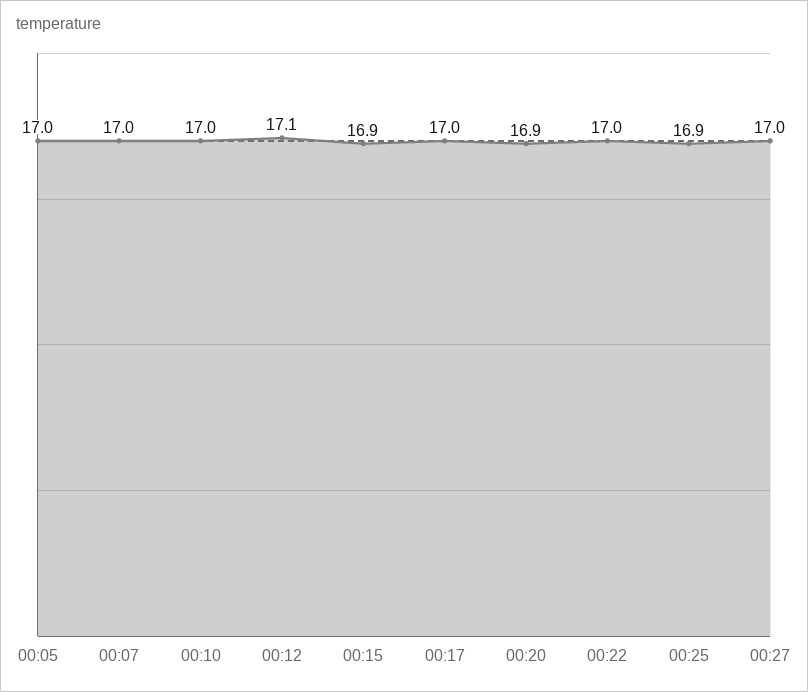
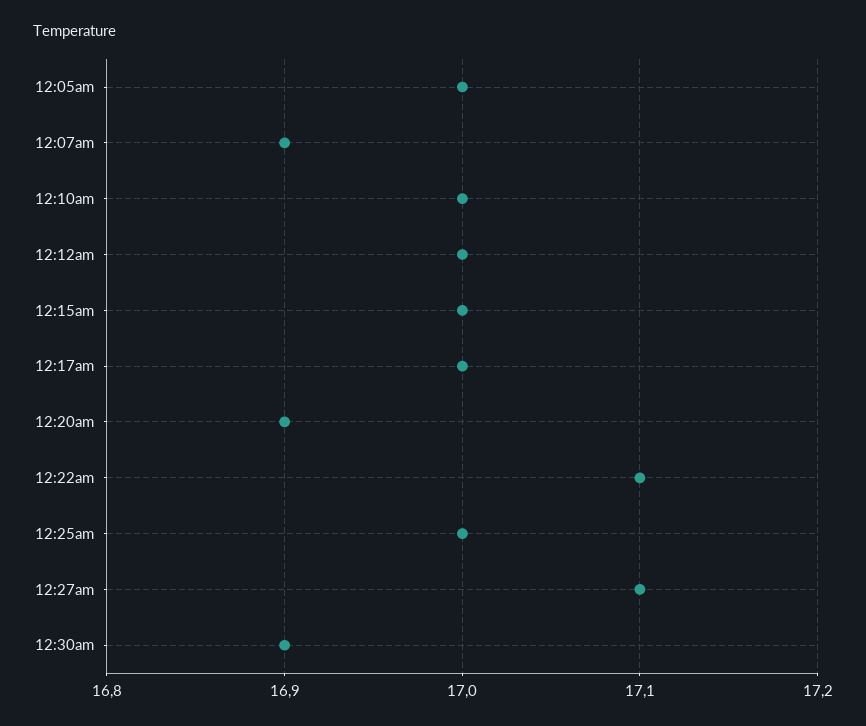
00:07: 17 -> 16.9
00:12: 17.1 -> 17
00:15: 16.9 -> 17
00:22: 17 -> 17.1
00:25: 16.9 -> 17
00:27: 17 -> 17.1
12:30am: none -> 16.9

